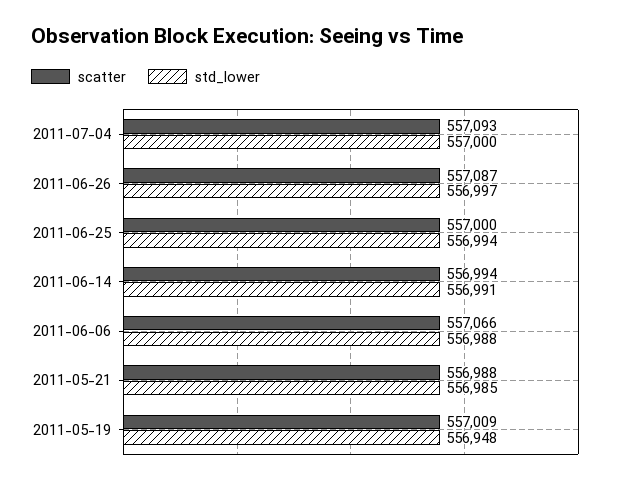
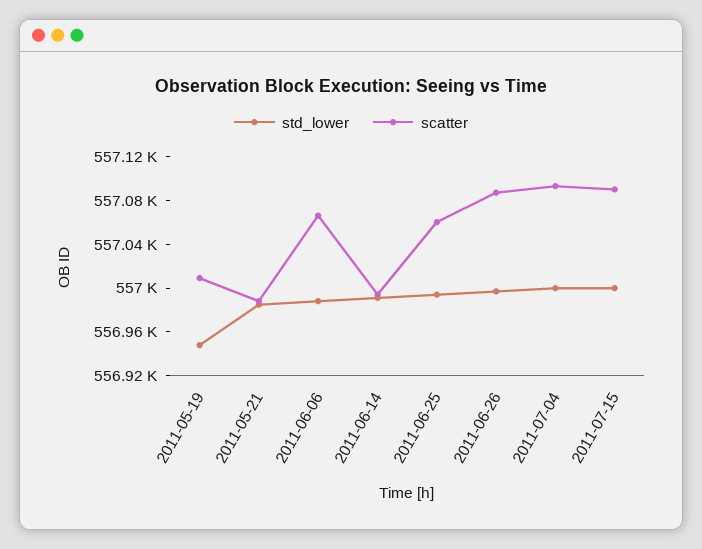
scatter, 2011-06-25: 557000 -> 557060
std_lower, 2011-07-15: none -> 557000
scatter, 2011-07-15: none -> 557090

